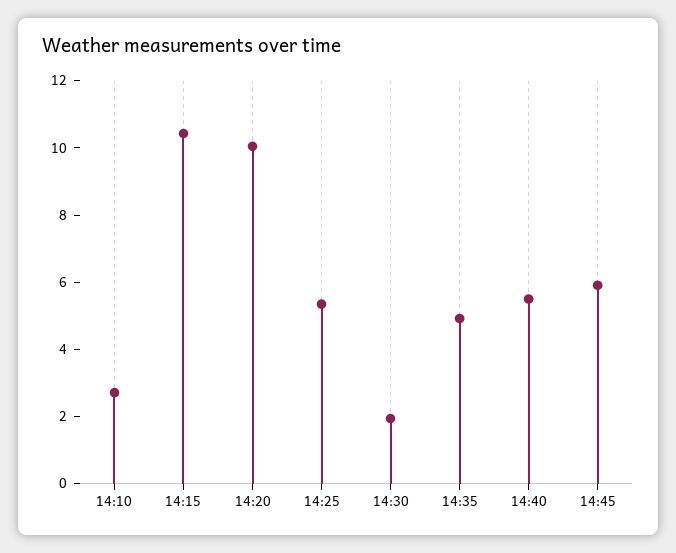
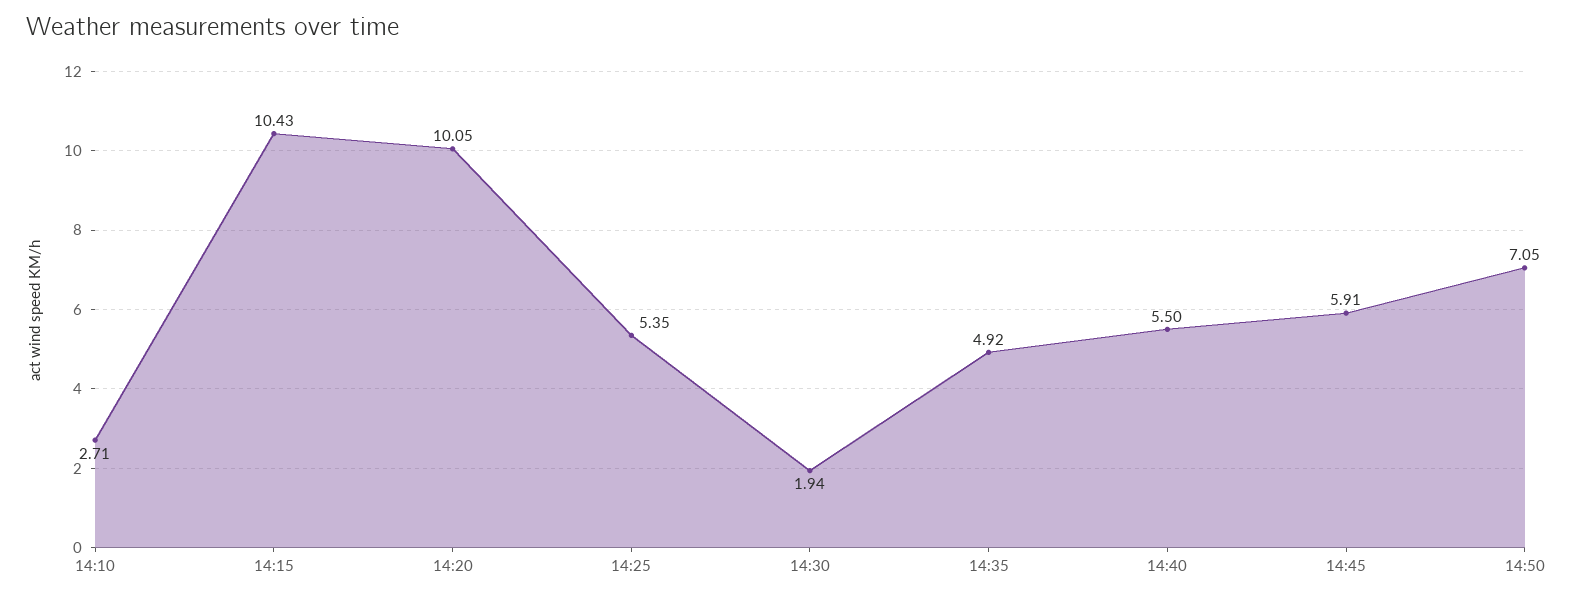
14:50: none -> 7.05

